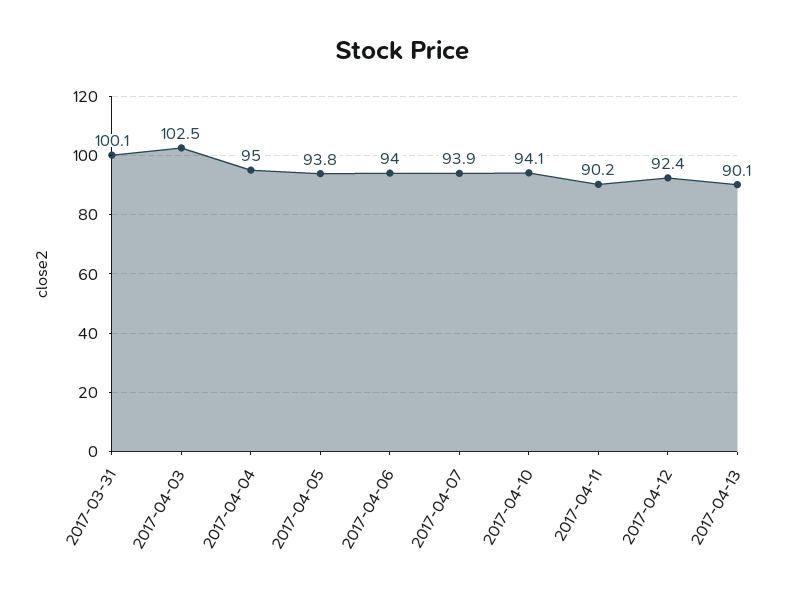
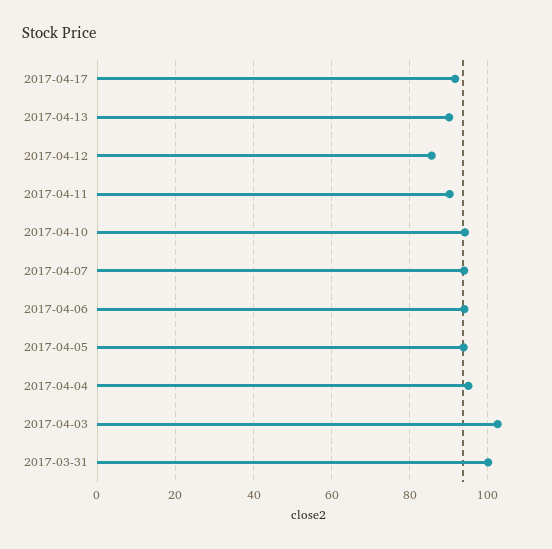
2017-04-12: 92.4 -> 86
2017-04-17: none -> 92

